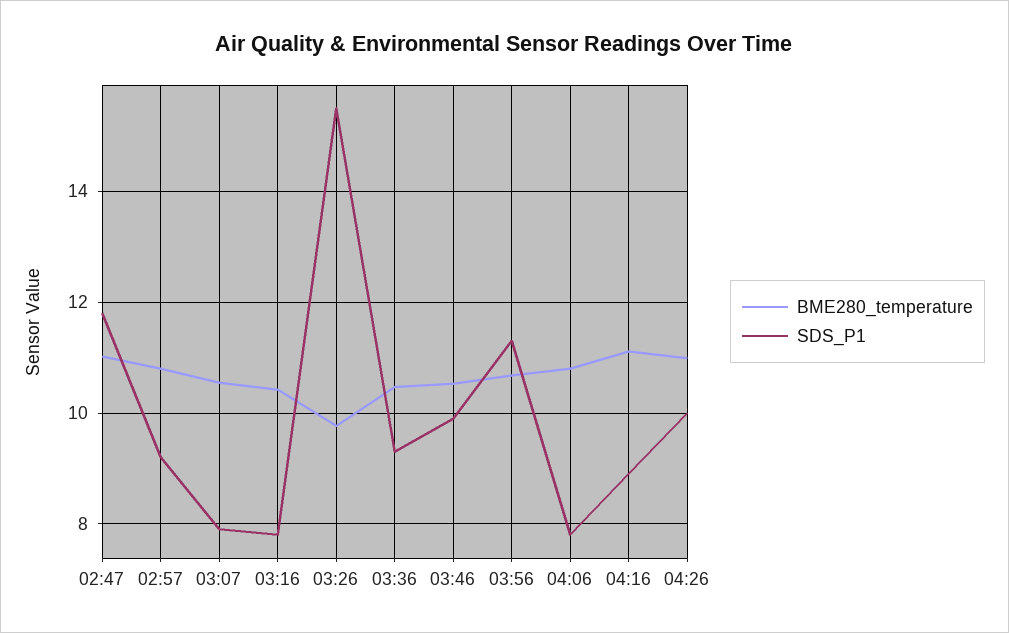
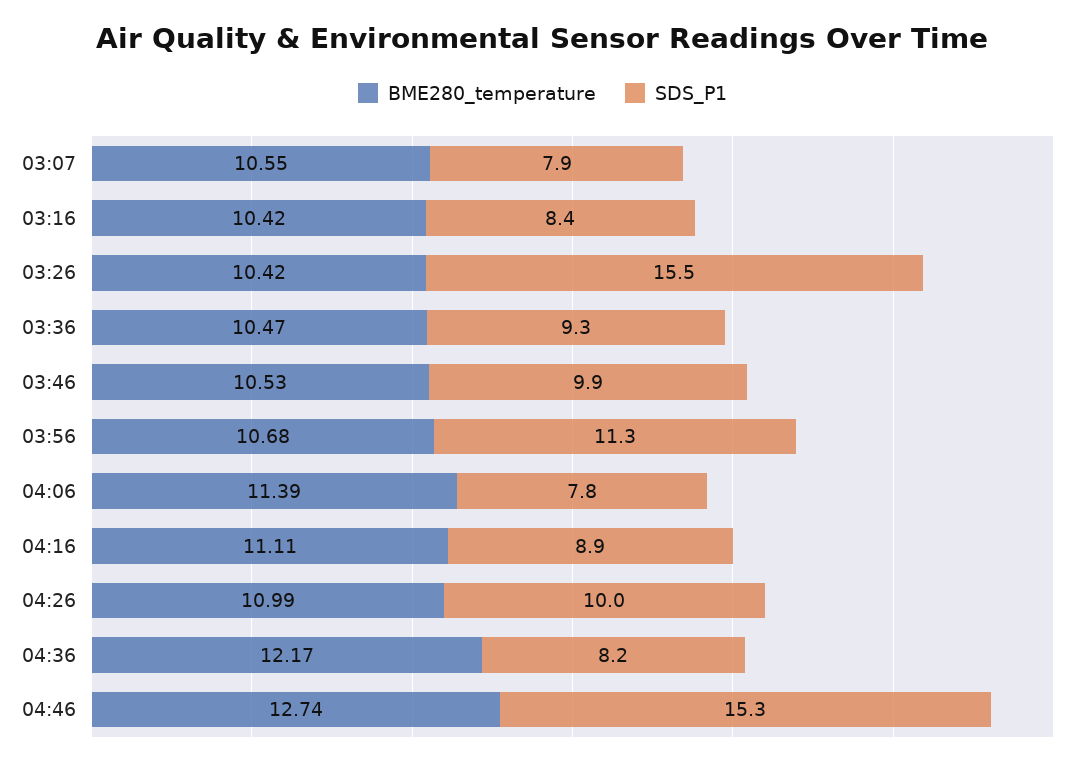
BME280_temperature, 02:47: 11 -> none
SDS_P1, 02:47: 11.8 -> none
BME280_temperature, 02:57: 10.8 -> none
SDS_P1, 02:57: 9.2 -> none
SDS_P1, 03:16: 7.8 -> 8.4
BME280_temperature, 03:26: 9.8 -> 10.42
BME280_temperature, 04:06: 10.8 -> 11.39
BME280_temperature, 04:36: none -> 12.17
SDS_P1, 04:36: none -> 8.2
BME280_temperature, 04:46: none -> 12.74
SDS_P1, 04:46: none -> 15.3

